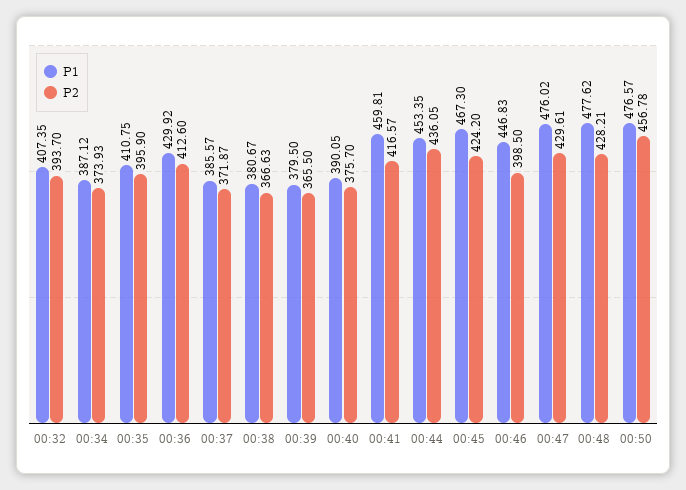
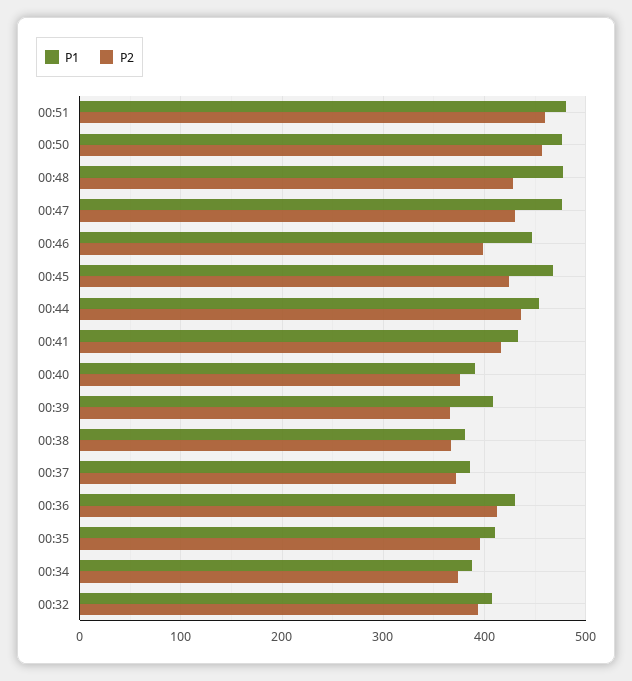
P1, 00:39: 379.5 -> 410
P1, 00:41: 459.81 -> 430
P1, 00:51: none -> 480
P2, 00:51: none -> 460

